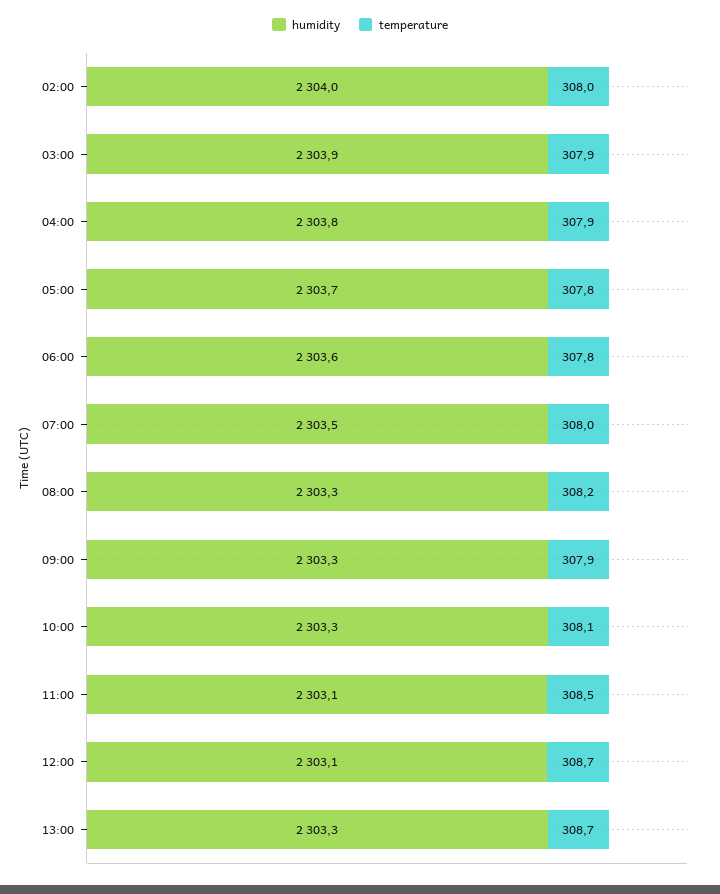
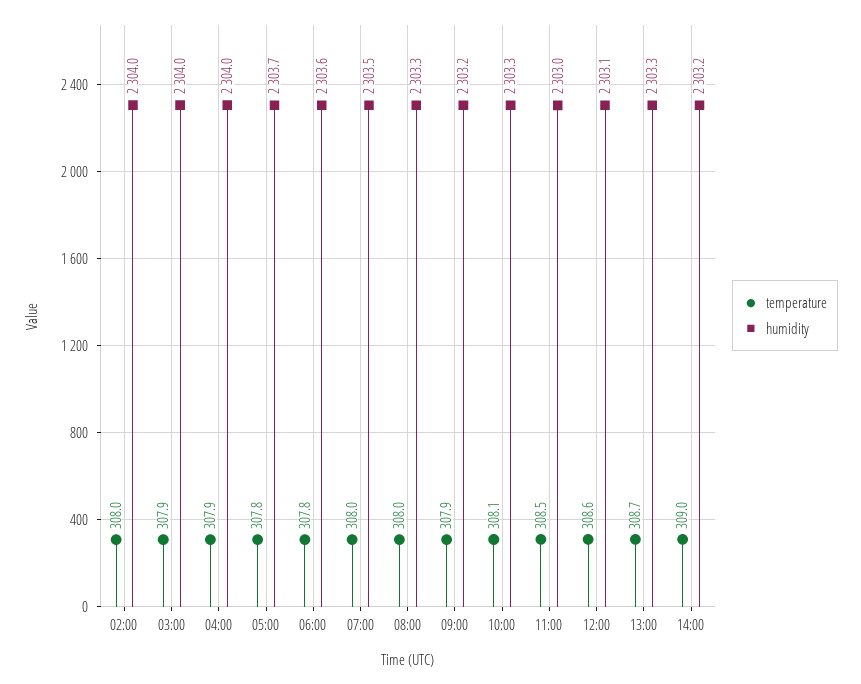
humidity, 03:00: 2303.9 -> 2304
humidity, 04:00: 2303.8 -> 2304
temperature, 08:00: 308.2 -> 308
humidity, 09:00: 2303.3 -> 2303.2
humidity, 11:00: 2303.1 -> 2303
temperature, 12:00: 308.7 -> 308.6
temperature, 14:00: none -> 309
humidity, 14:00: none -> 2303.2

